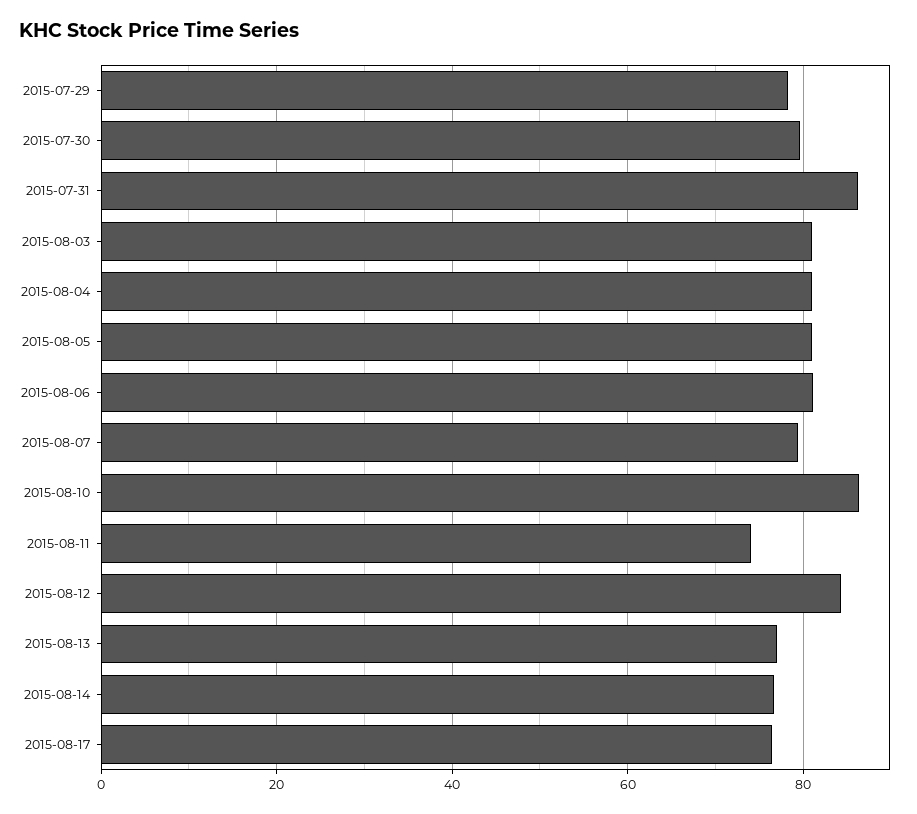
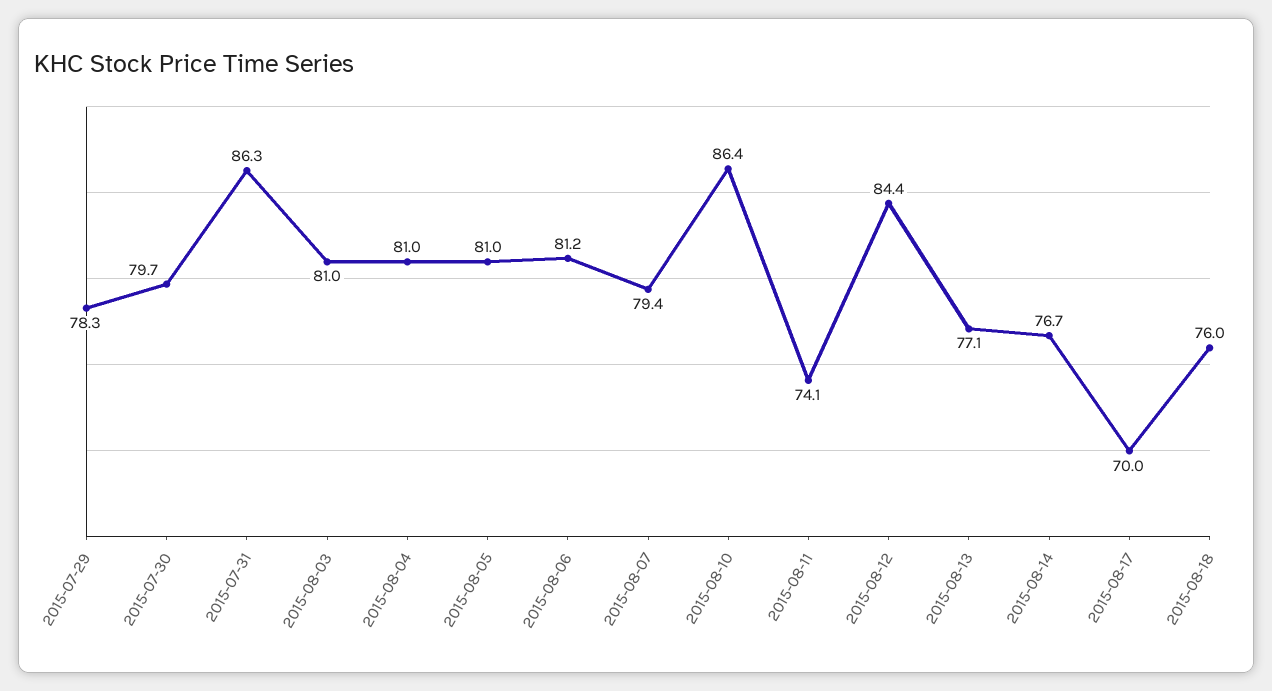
2015-08-17: 76 -> 70
2015-08-18: none -> 76

